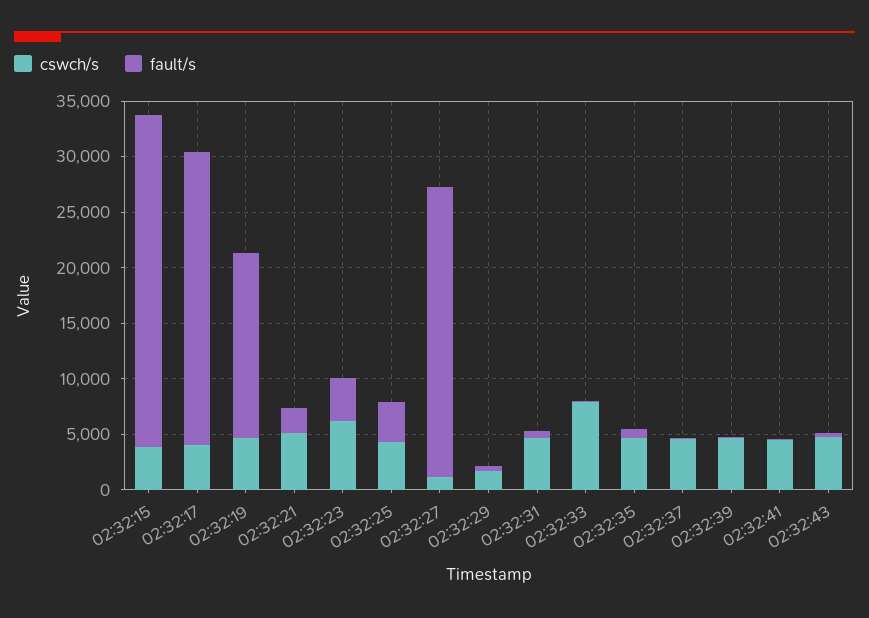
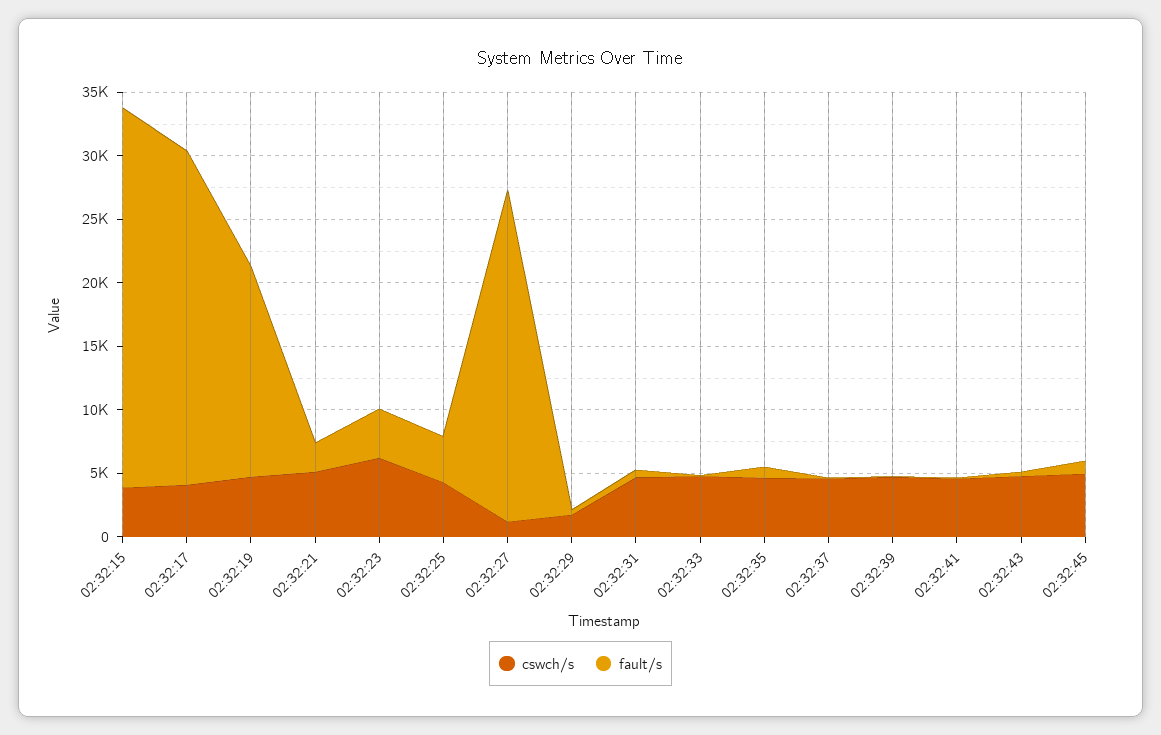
cswch/s, 02:32:33: 8000 -> 5000
cswch/s, 02:32:45: none -> 5000
fault/s, 02:32:45: none -> 1000

